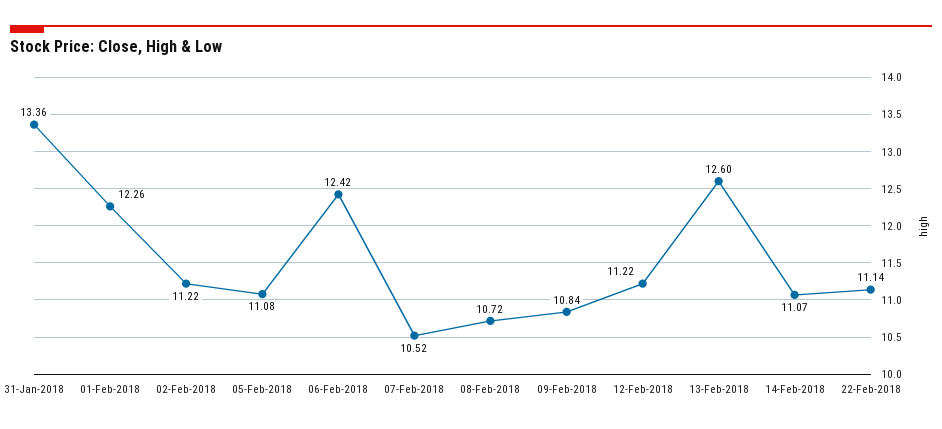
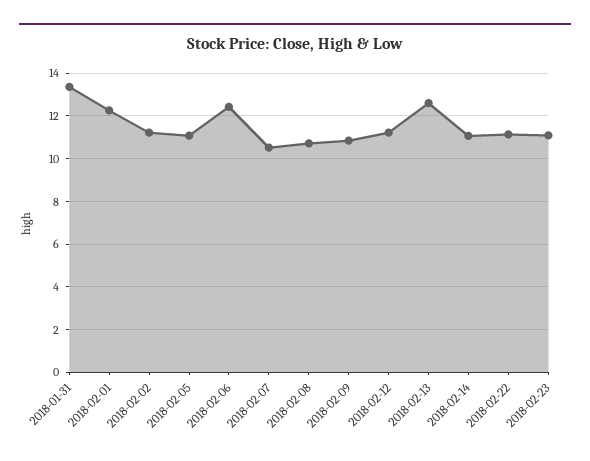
2018-02-23: none -> 11

